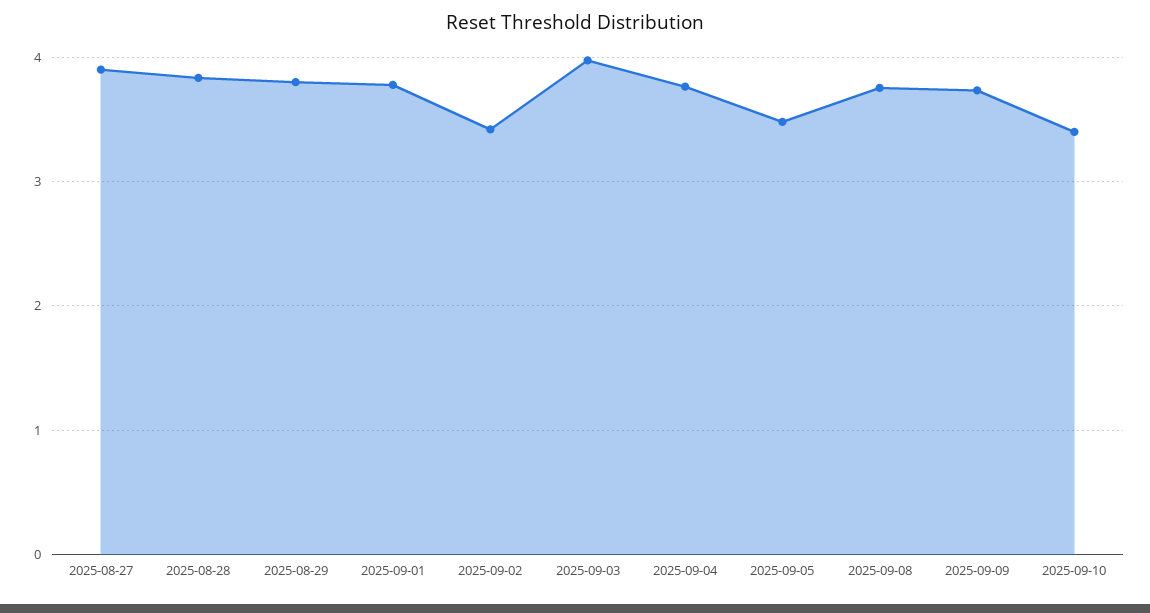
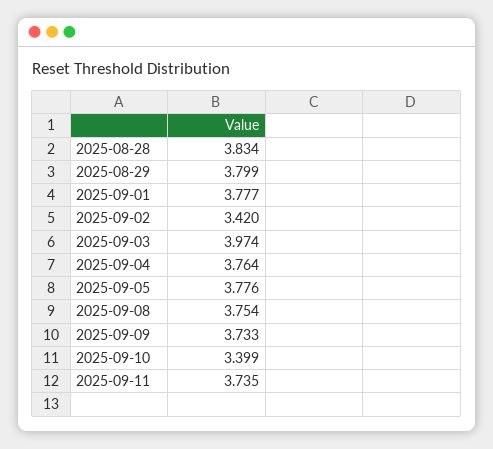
2025-08-27: 3.9 -> none
2025-09-05: 3.5 -> 3.776
2025-09-11: none -> 3.735

